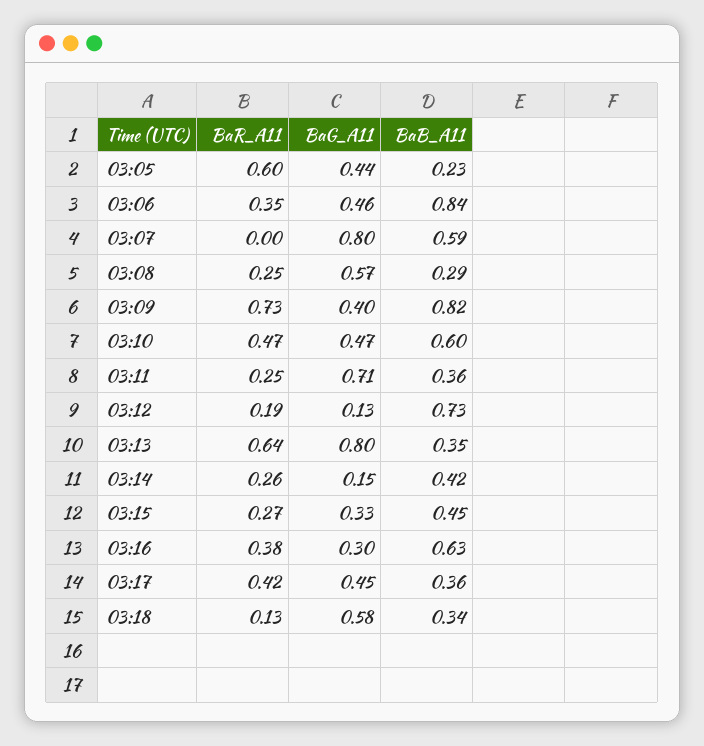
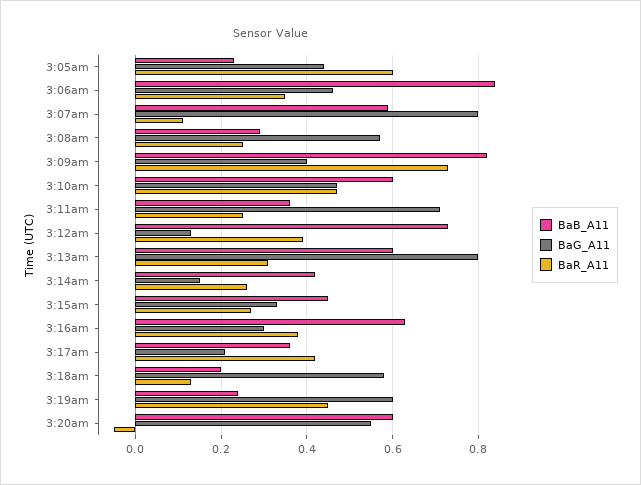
BaR_A11, 03:07: 0 -> 0.1
BaR_A11, 03:12: 0.19 -> 0.4
BaR_A11, 03:13: 0.64 -> 0.3
BaB_A11, 03:13: 0.35 -> 0.6
BaG_A11, 03:17: 0.45 -> 0.2
BaB_A11, 03:18: 0.34 -> 0.2
BaB_A11, 3:19am: none -> 0.25
BaG_A11, 3:19am: none -> 0.6
BaR_A11, 3:19am: none -> 0.45
BaB_A11, 3:20am: none -> 0.6
BaG_A11, 3:20am: none -> 0.55
BaR_A11, 3:20am: none -> -0.05

